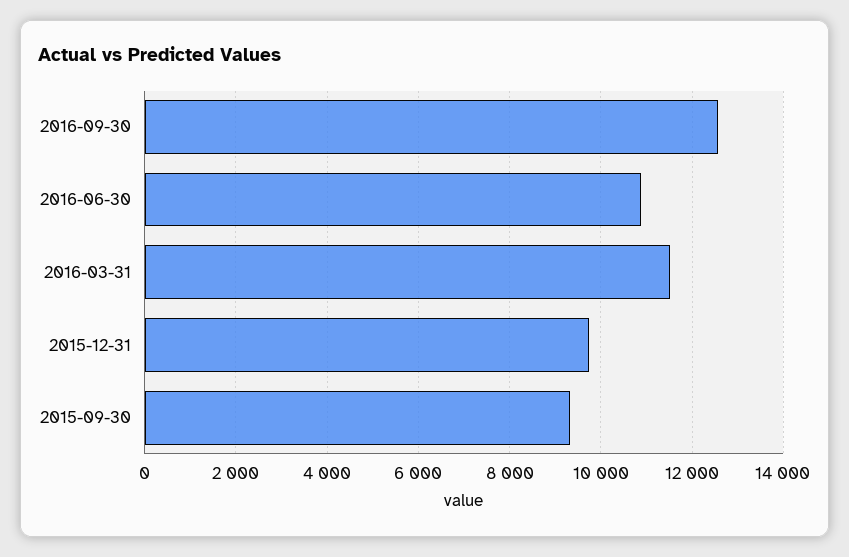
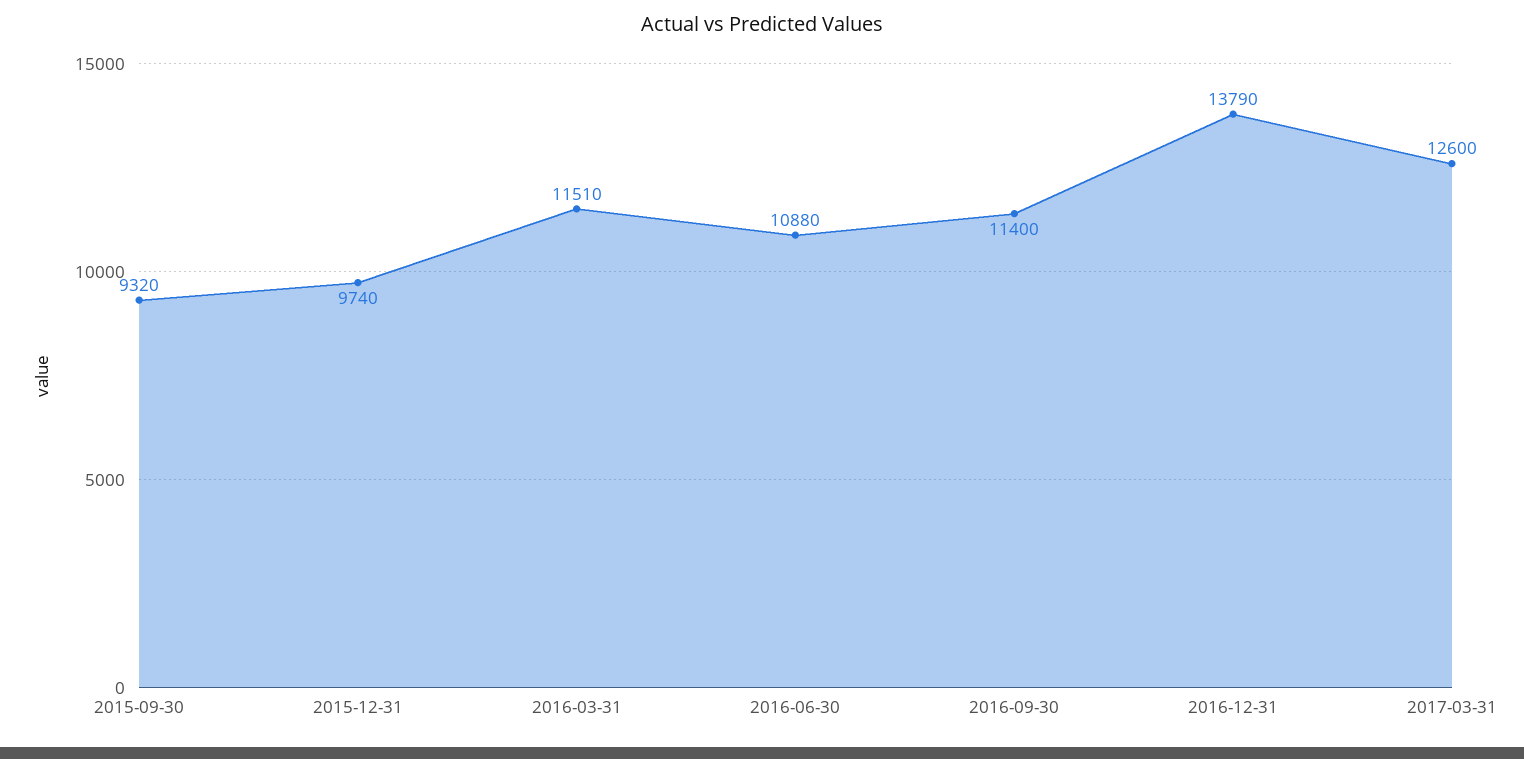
2016-09-30: 12600 -> 11400
2016-12-31: none -> 13790
2017-03-31: none -> 12600

